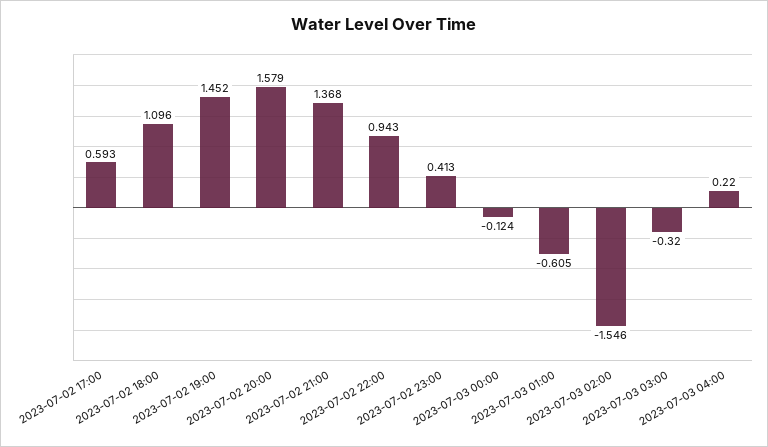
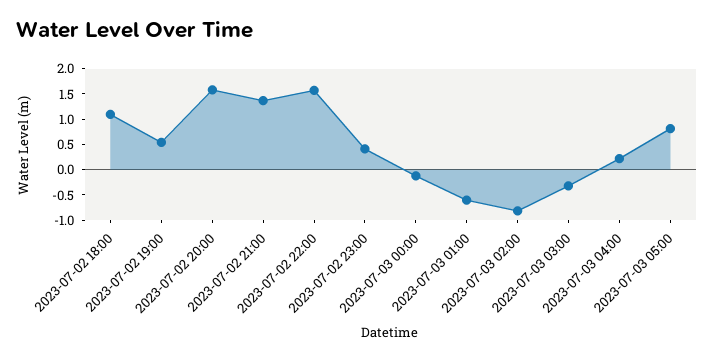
2023-07-02 17:00: 0.593 -> none
2023-07-02 19:00: 1.452 -> 0.5
2023-07-02 22:00: 0.943 -> 1.5
2023-07-03 02:00: -1.546 -> -0.75
2023-07-03 05:00: none -> 0.75

